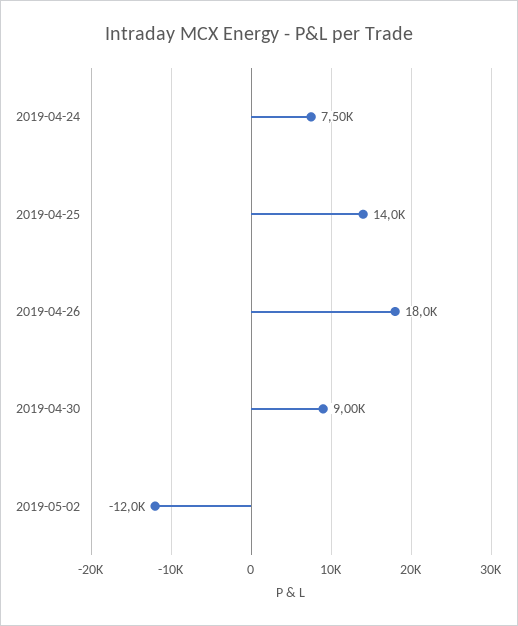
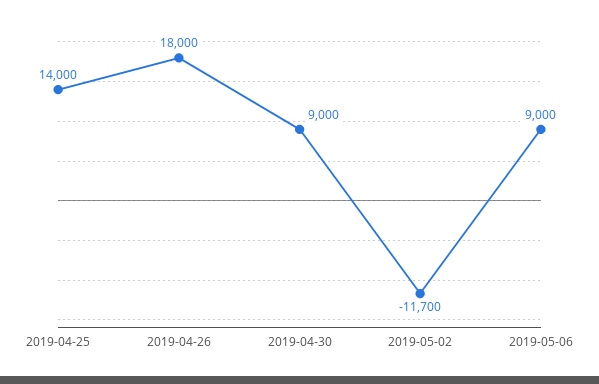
2019-04-24: 7500 -> none
2019-05-02: -12000 -> -11700
2019-05-06: none -> 9000

